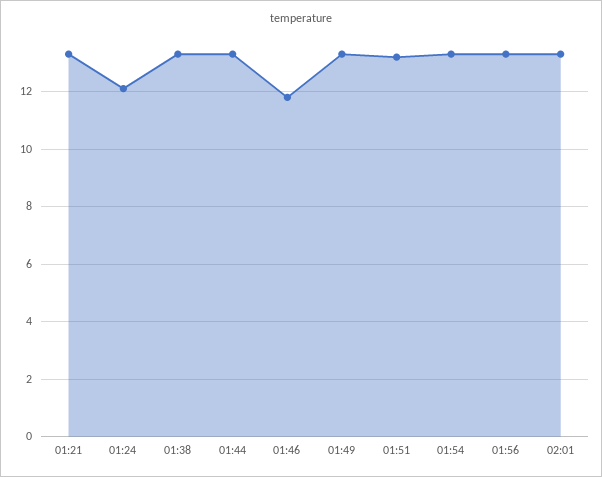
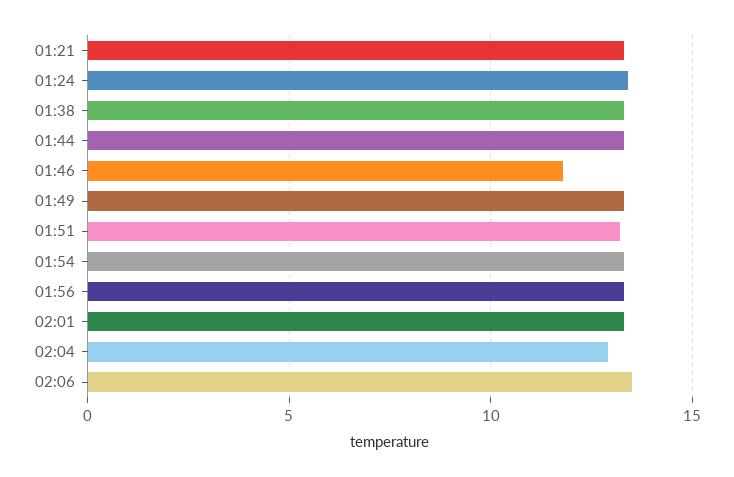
01:24: 12 -> 13.5
02:04: none -> 13
02:06: none -> 13.5

